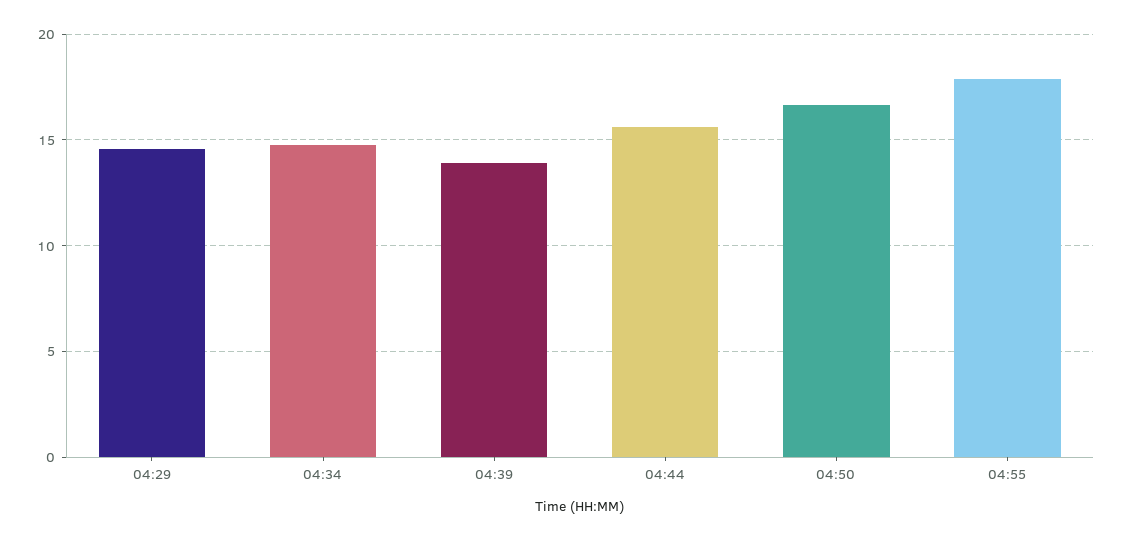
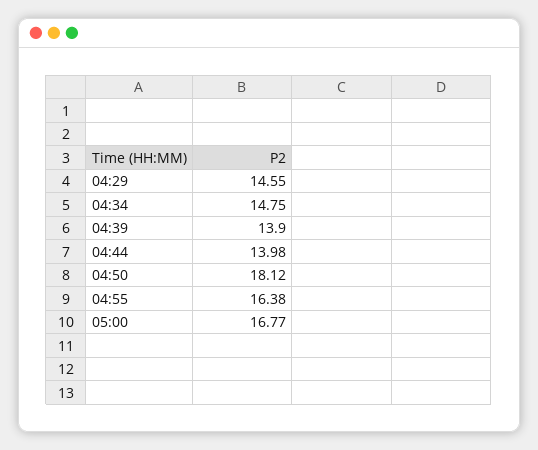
04:44: 15.5 -> 13.98
04:50: 16.5 -> 18.12
04:55: 18 -> 16.38
05:00: none -> 16.77

